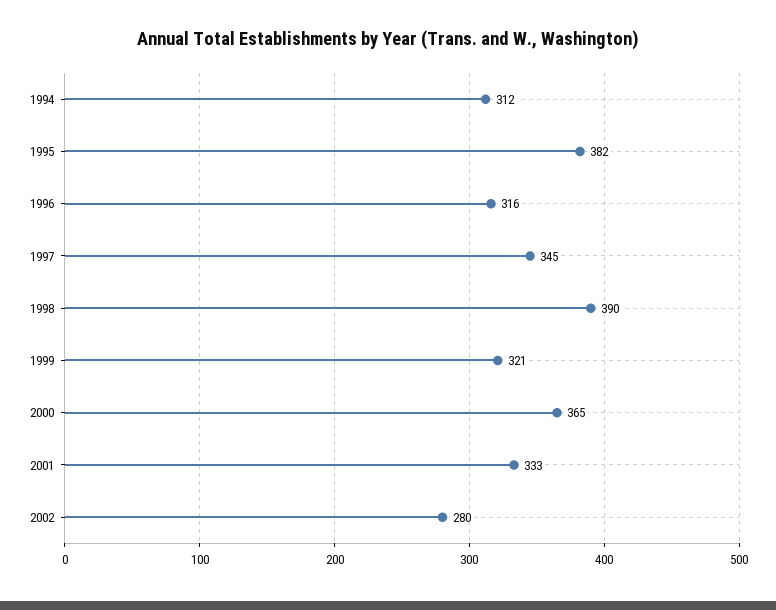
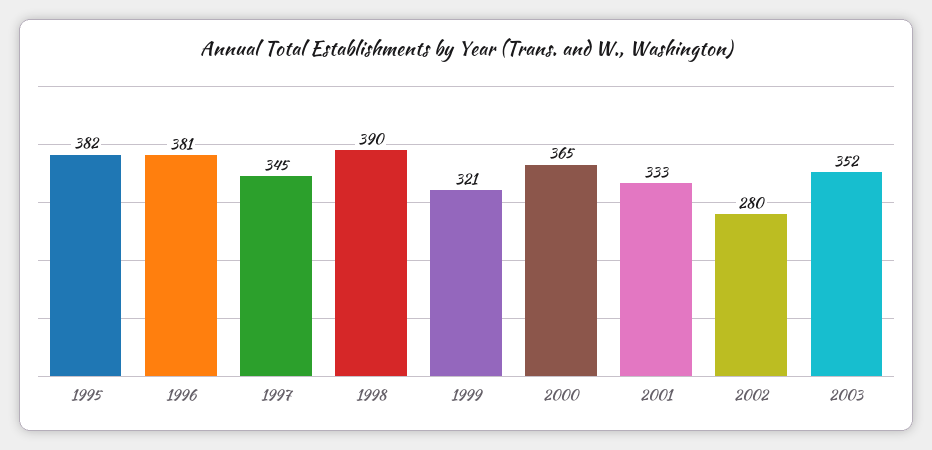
1994: 312 -> none
1996: 316 -> 381
2003: none -> 352

